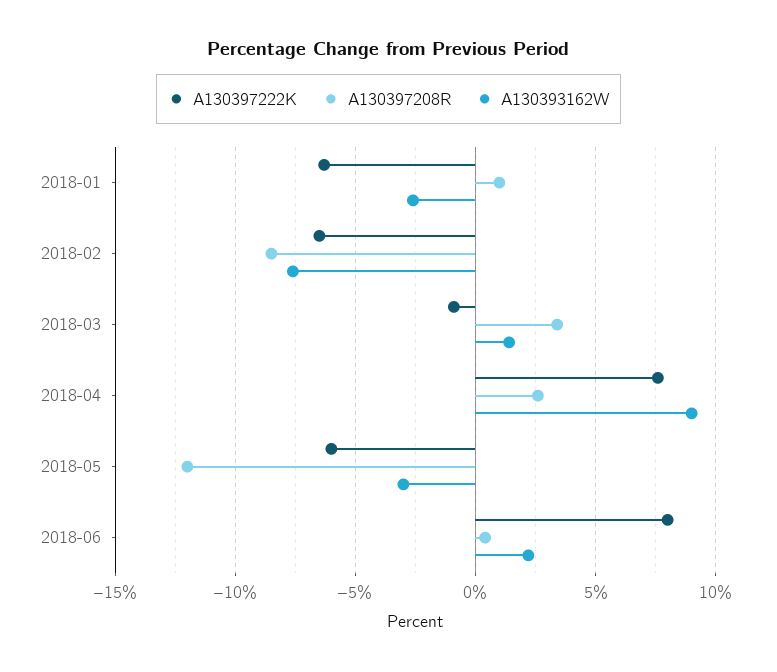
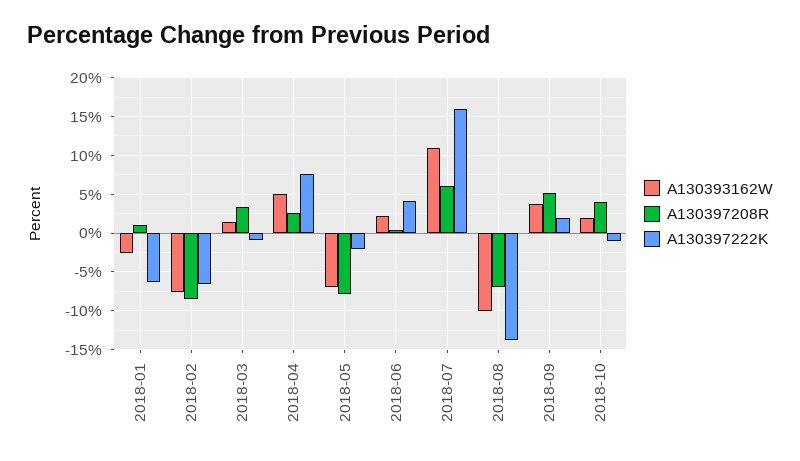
A130393162W, 2018-04: 9 -> 5
A130397222K, 2018-05: -6 -> -2
A130397208R, 2018-05: -12 -> -8
A130393162W, 2018-05: -3 -> -7
A130397222K, 2018-06: 8 -> 4
A130393162W, 2018-07: none -> 11
A130397208R, 2018-07: none -> 6
A130397222K, 2018-07: none -> 16
A130393162W, 2018-08: none -> -10
A130397208R, 2018-08: none -> -7
A130397222K, 2018-08: none -> -14
A130393162W, 2018-09: none -> 4
A130397208R, 2018-09: none -> 5
A130397222K, 2018-09: none -> 2
A130393162W, 2018-10: none -> 2
A130397208R, 2018-10: none -> 4
A130397222K, 2018-10: none -> -1

